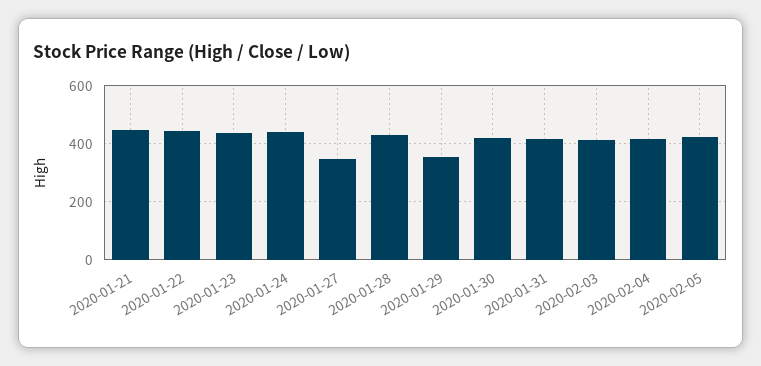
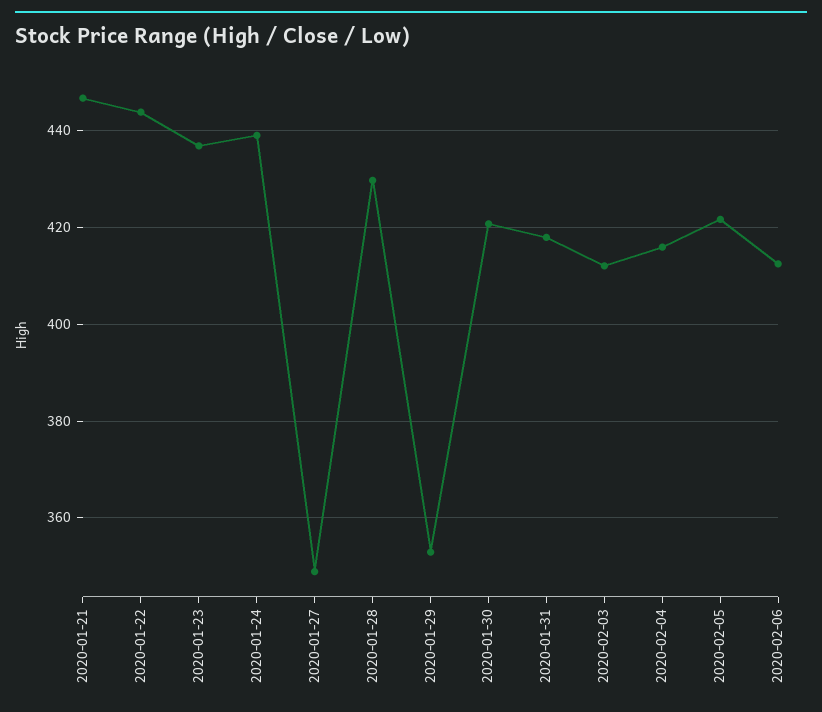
2020-02-06: none -> 412

